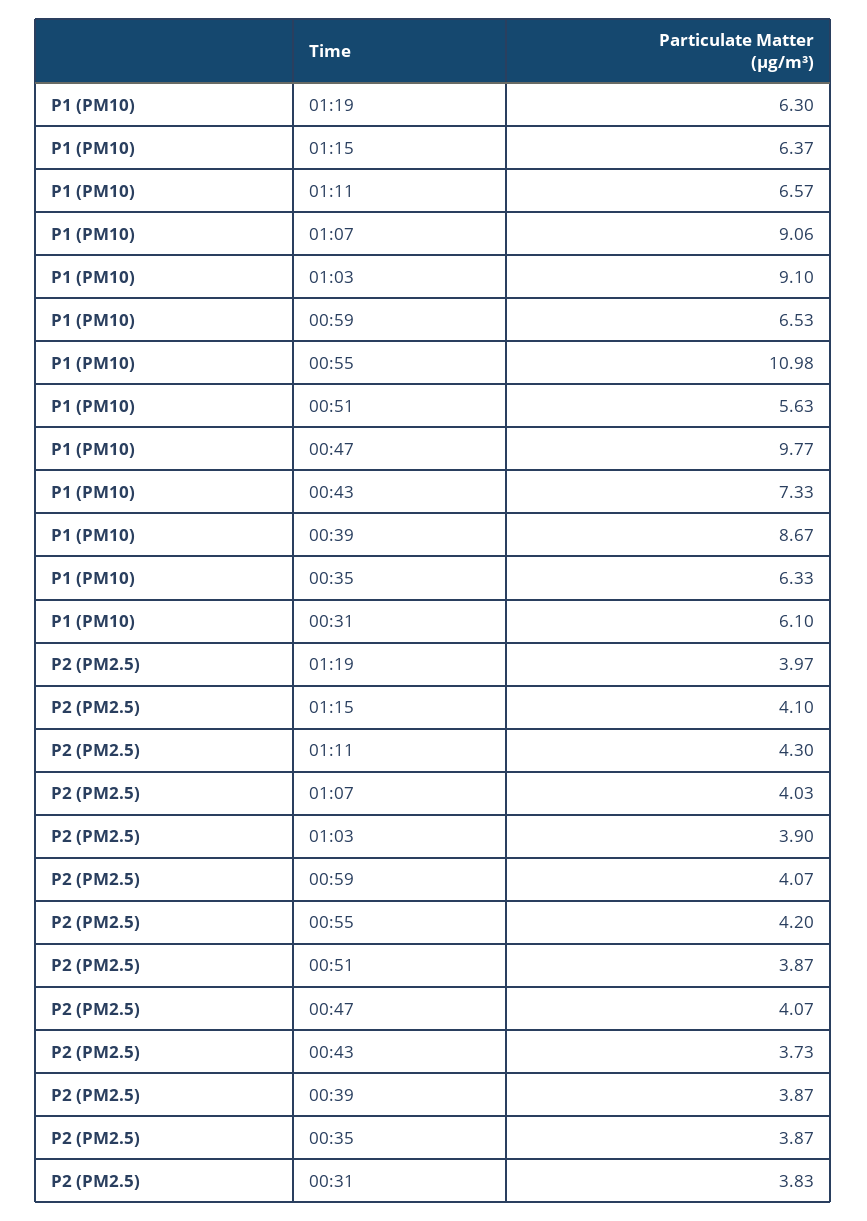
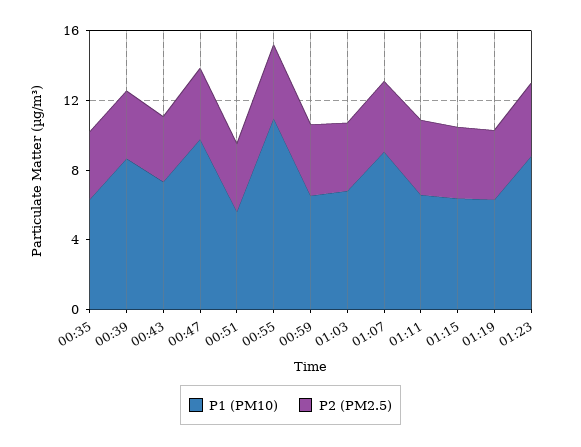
P1 (PM10), 01:03: 9.1 -> 7
P1 (PM10), 00:31: 6.1 -> none
P2 (PM2.5), 00:31: 3.83 -> none
P1 (PM10), 01:23: none -> 9
P2 (PM2.5), 01:23: none -> 4

